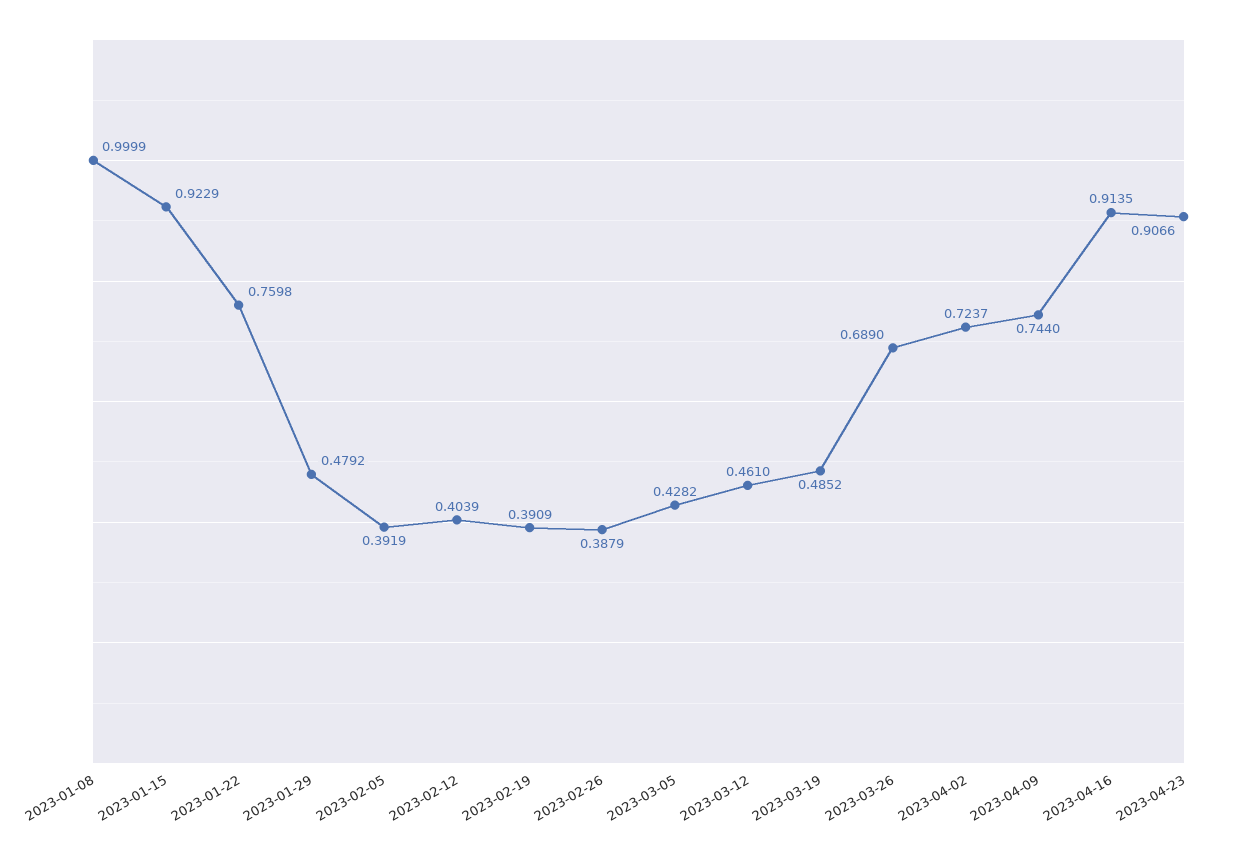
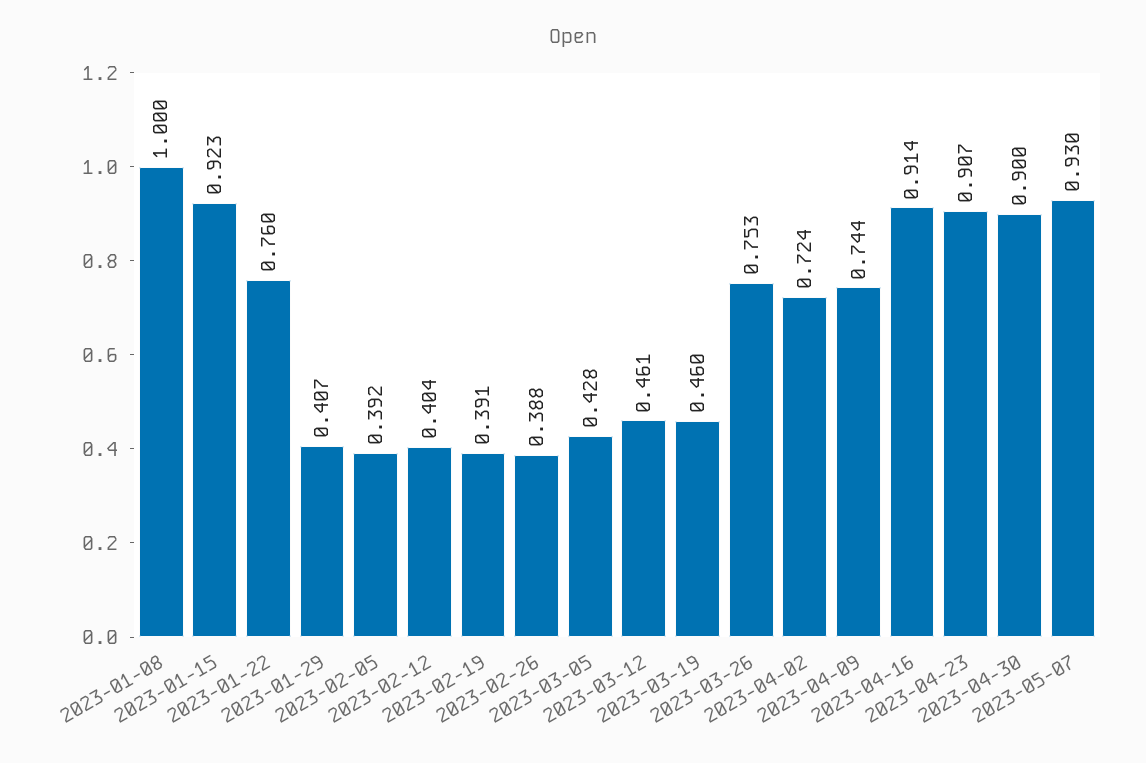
2023-01-29: 0.4792 -> 0.407
2023-03-19: 0.4852 -> 0.46
2023-03-26: 0.689 -> 0.753
2023-04-30: none -> 0.9
2023-05-07: none -> 0.93

